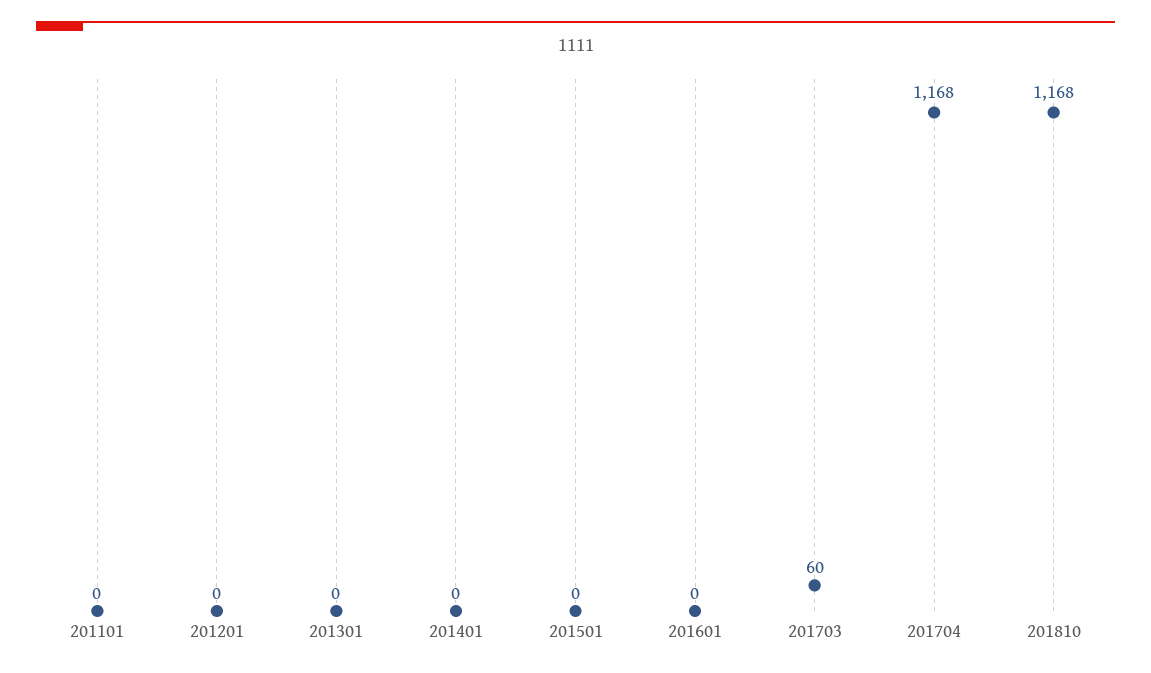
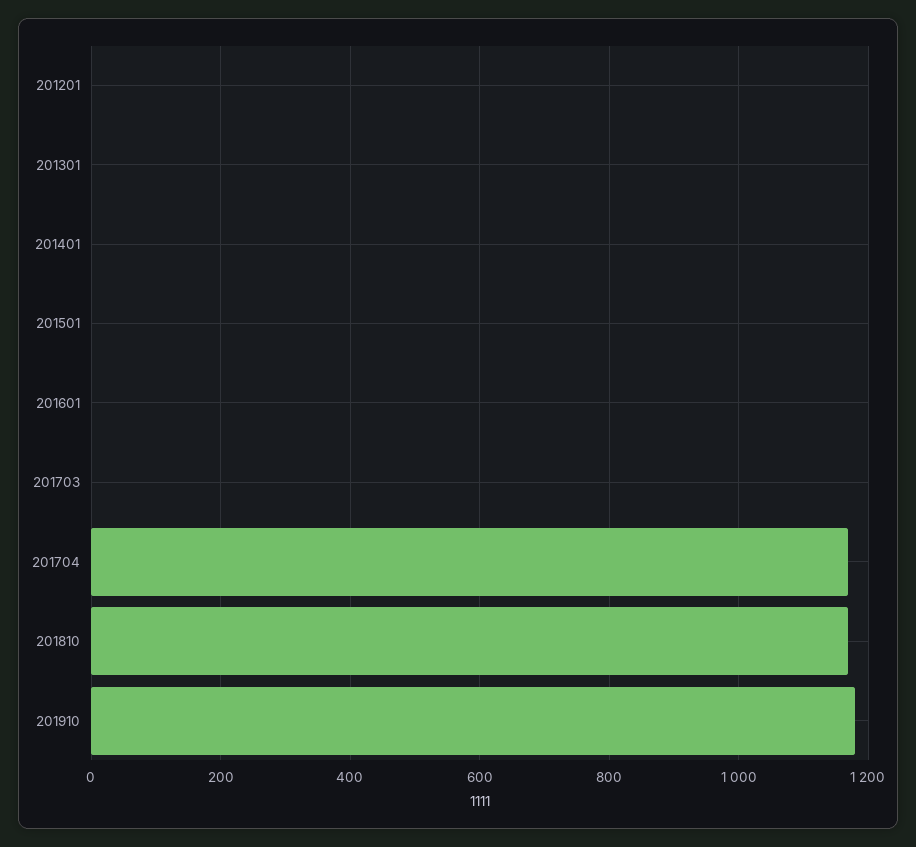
201101: 0 -> none
201703: 60 -> 0
201910: none -> 1180

